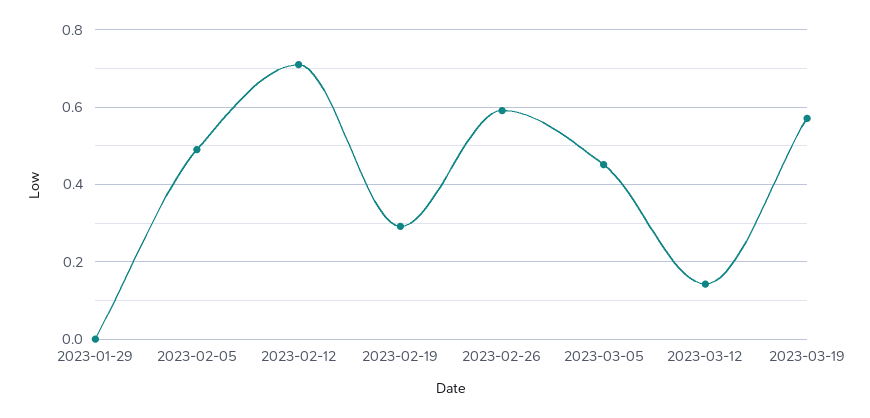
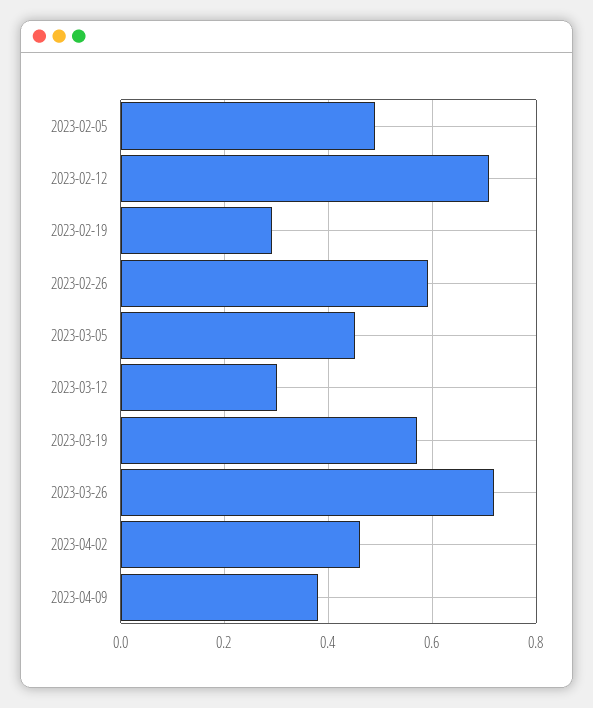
2023-01-29: 0 -> none
2023-03-12: 0.14 -> 0.3
2023-03-26: none -> 0.72
2023-04-02: none -> 0.46
2023-04-09: none -> 0.38

